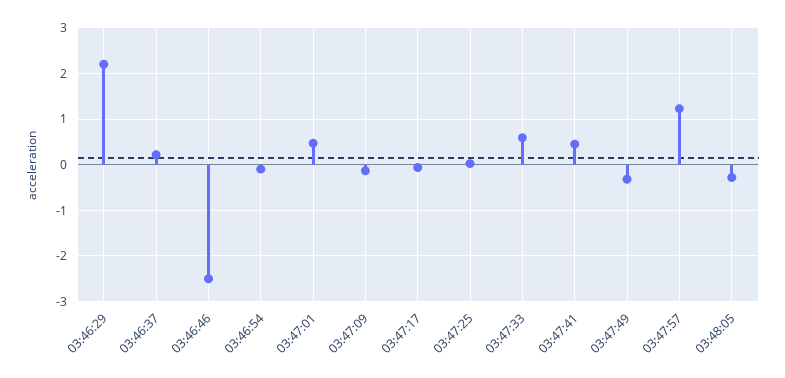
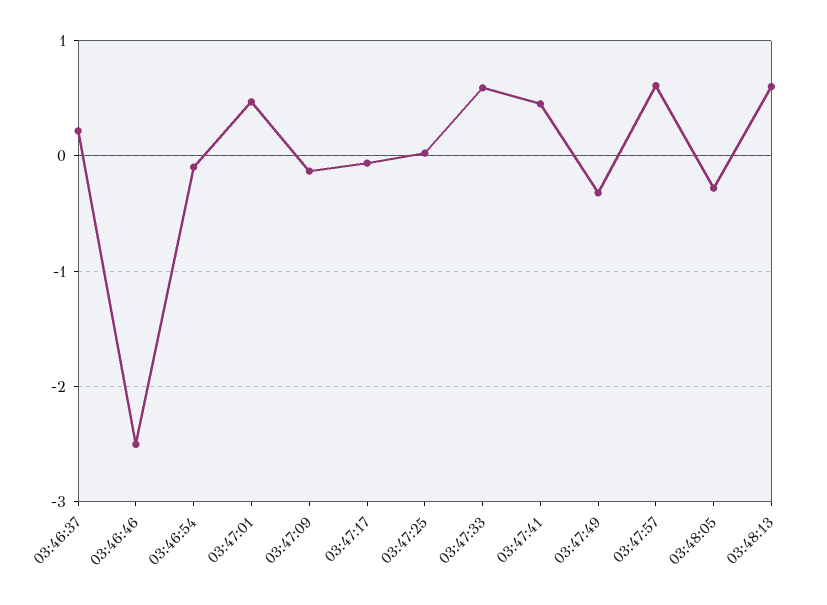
03:46:29: 2.2 -> none
03:47:57: 1.2 -> 0.6
03:48:13: none -> 0.6

